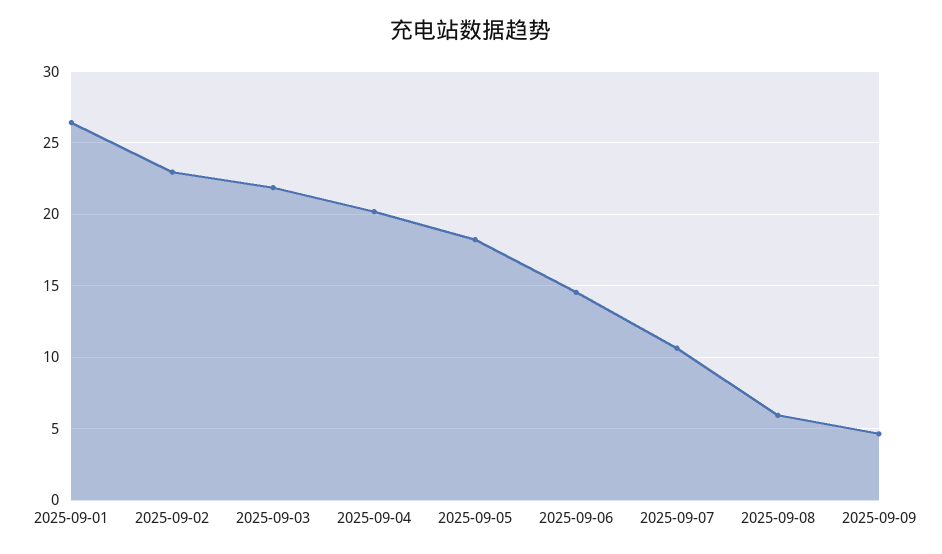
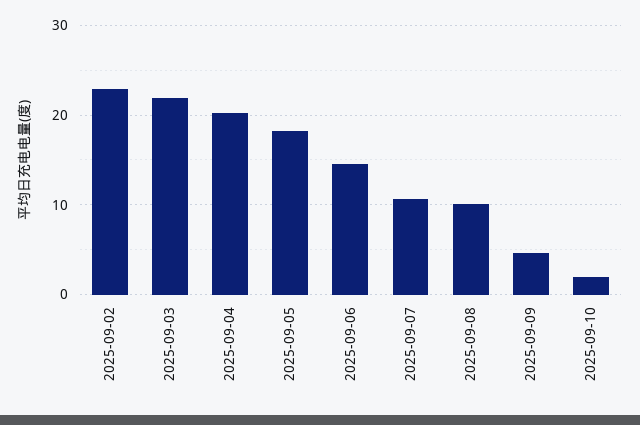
2025-09-01: 26.5 -> none
2025-09-08: 6 -> 10
2025-09-10: none -> 2

